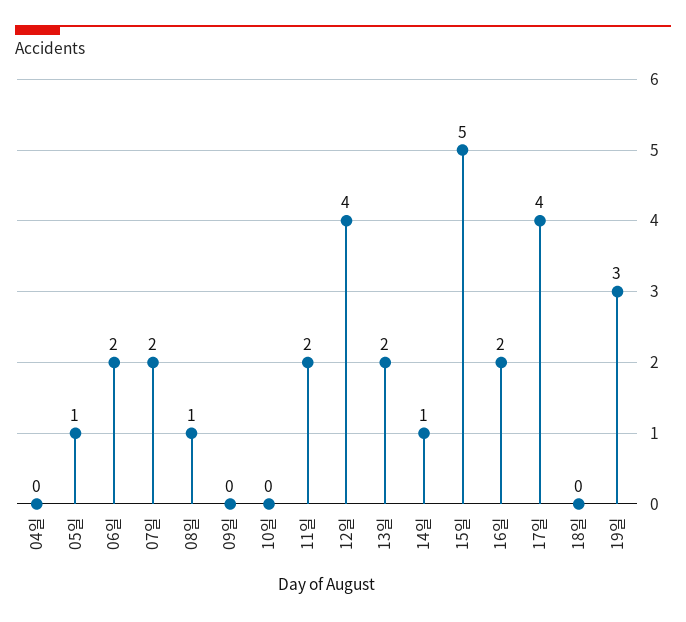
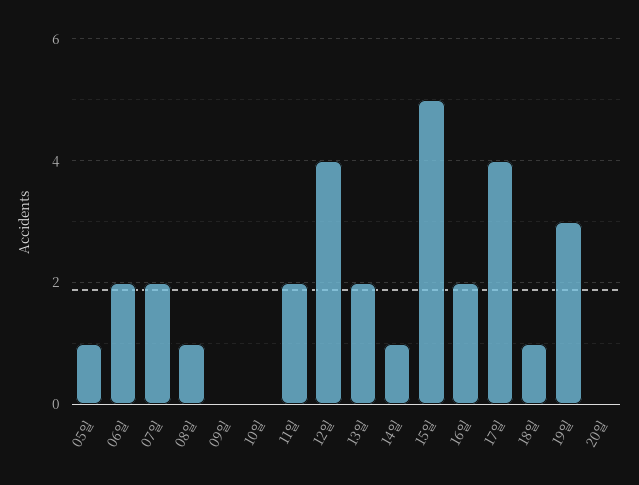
04일: 0 -> none
18일: 0 -> 1
20일: none -> 0

